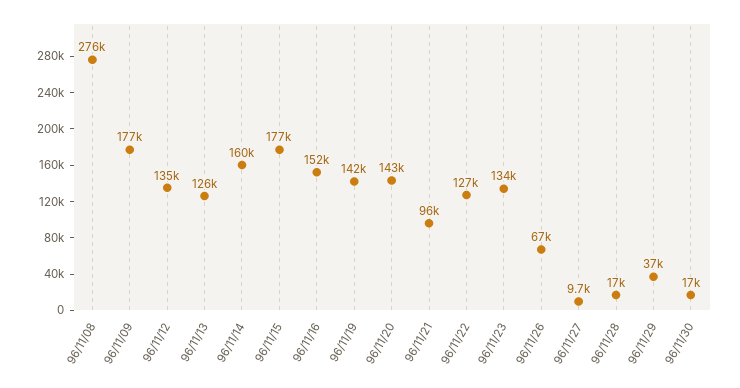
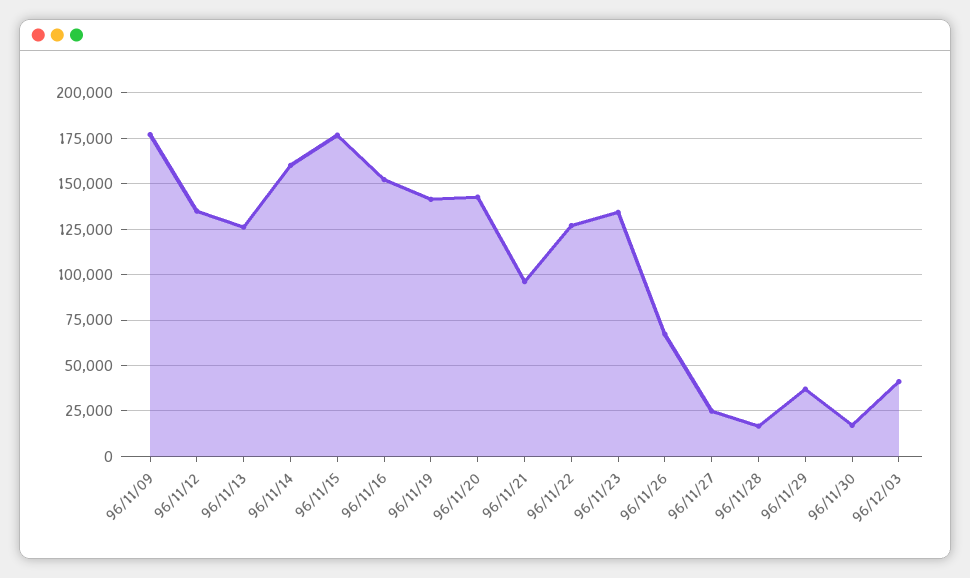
96/11/08: 276000 -> none
96/11/27: 9700 -> 25000
96/12/03: none -> 40000

